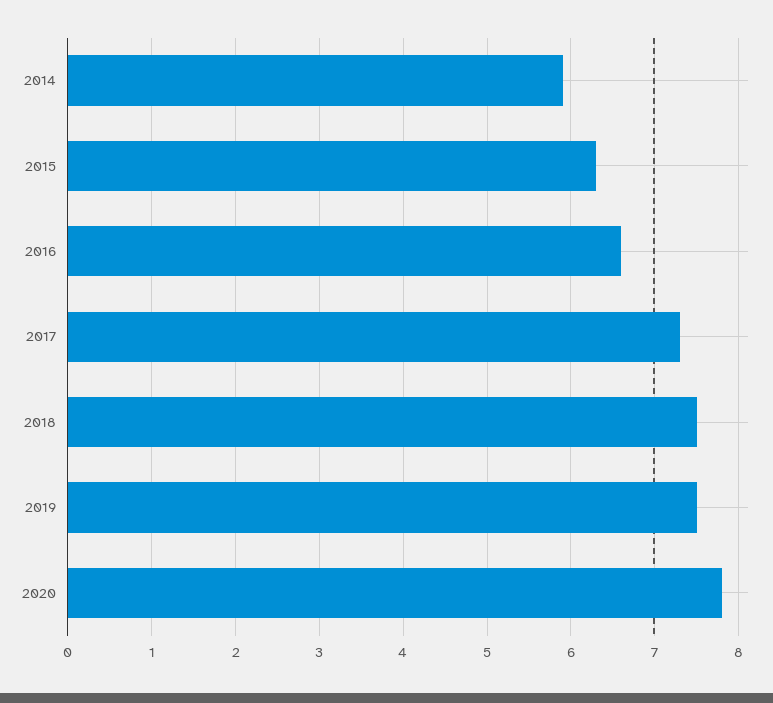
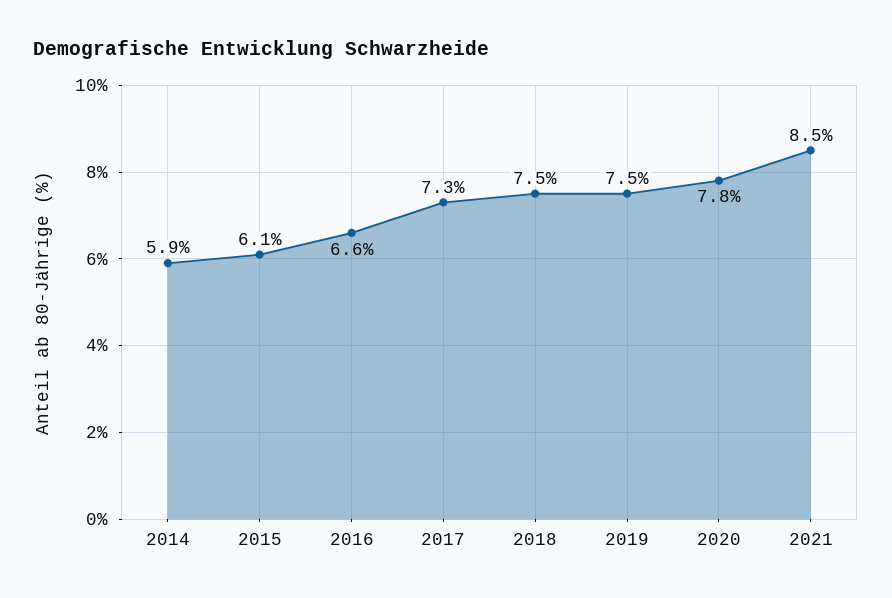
2015: 6.3 -> 6.1
2021: none -> 8.5

